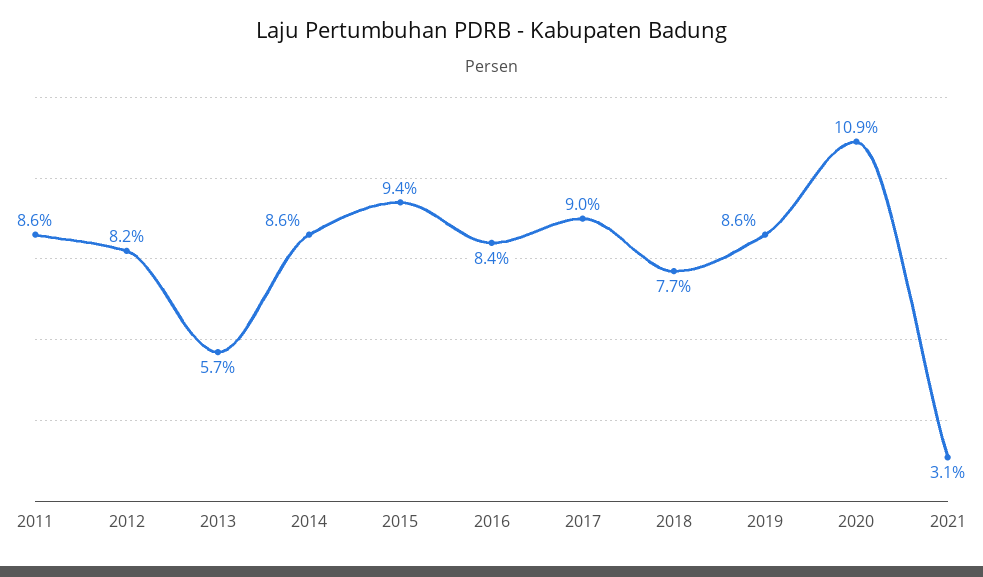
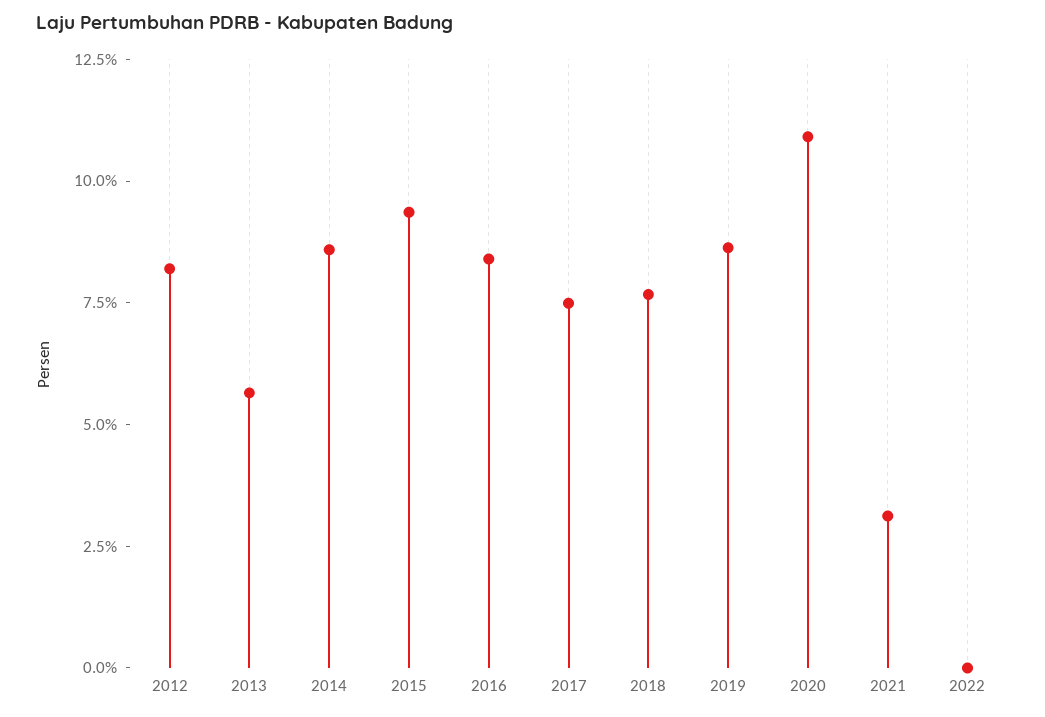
2011: 8.6 -> none
2017: 9 -> 7.5
2022: none -> 0

